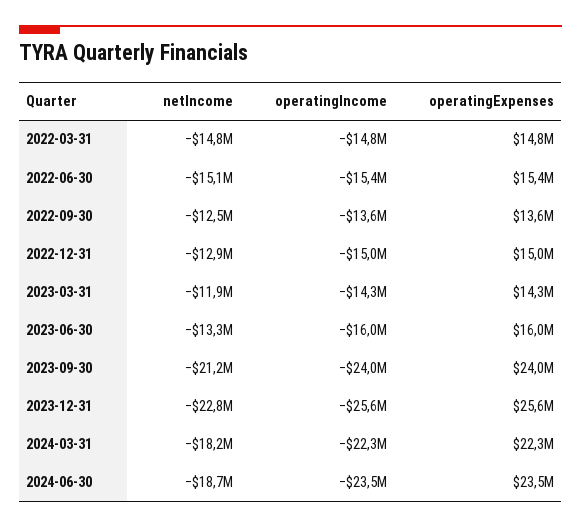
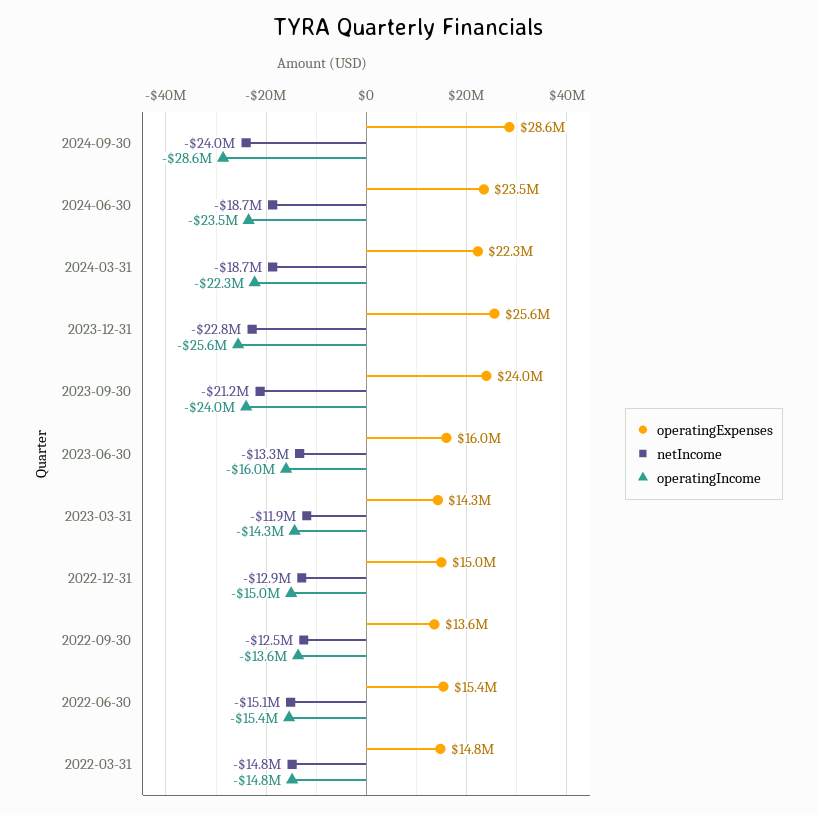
netIncome, 2024-03-31: -18200000 -> -18700000
operatingExpenses, 2024-09-30: none -> 28600000
netIncome, 2024-09-30: none -> -24000000
operatingIncome, 2024-09-30: none -> -28600000

